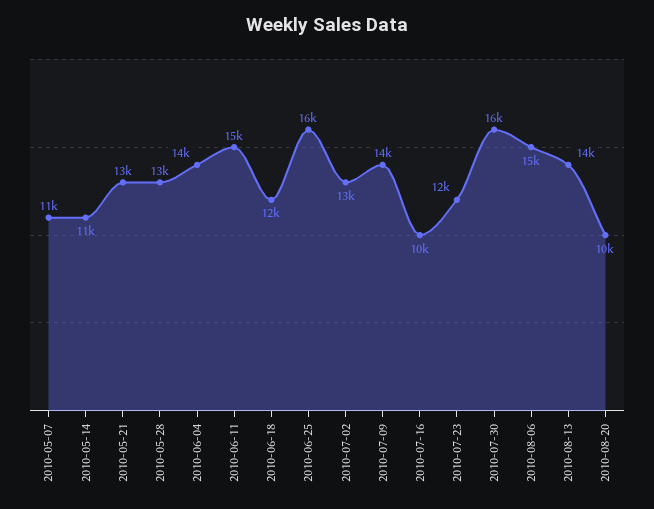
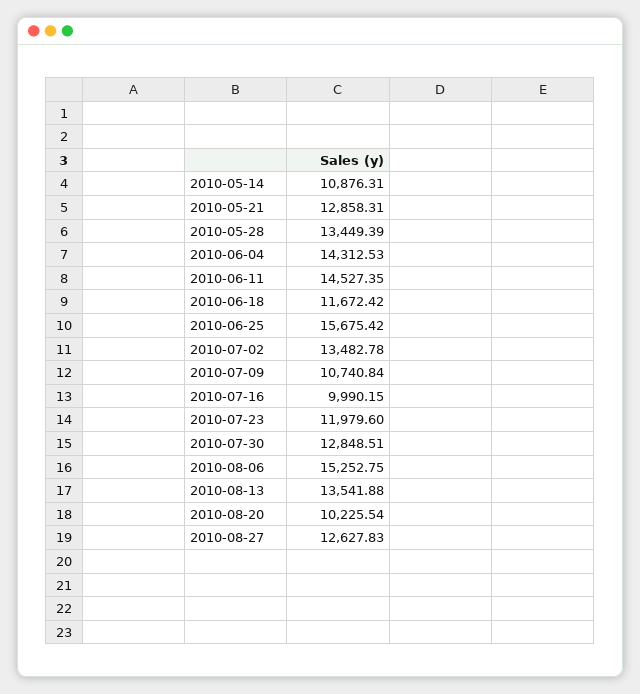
2010-05-07: 11000 -> none
2010-07-09: 14000 -> 10740.84
2010-07-30: 16000 -> 12848.51
2010-08-27: none -> 12627.83

